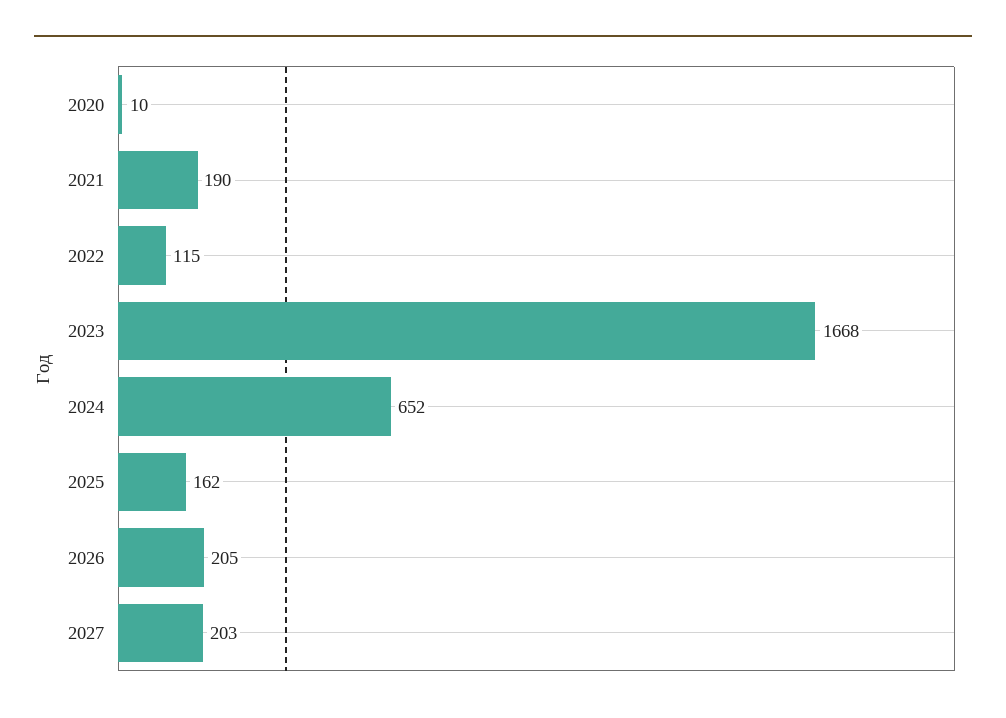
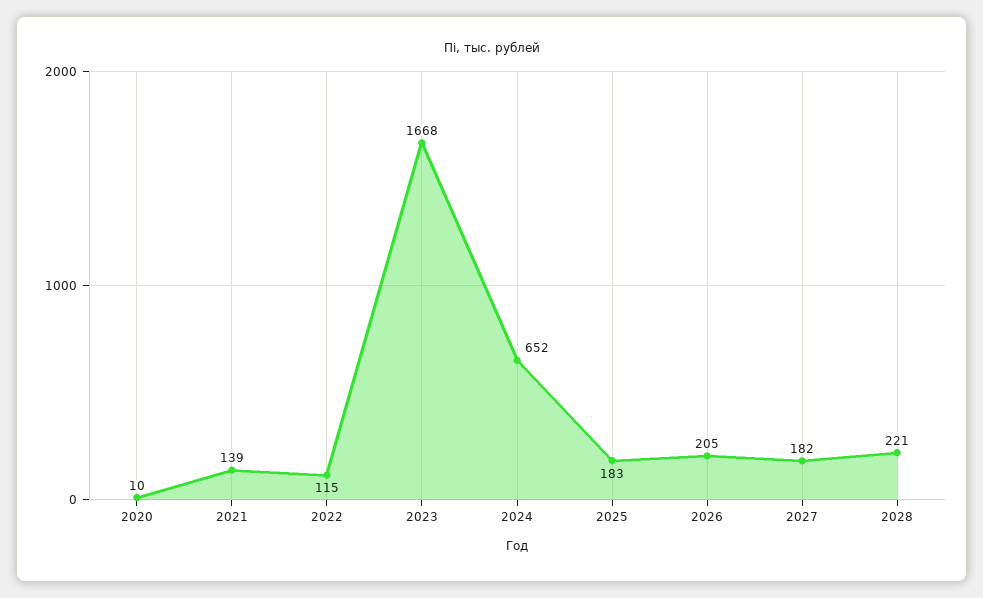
2021: 190 -> 139
2025: 162 -> 183
2027: 203 -> 182
2028: none -> 221

